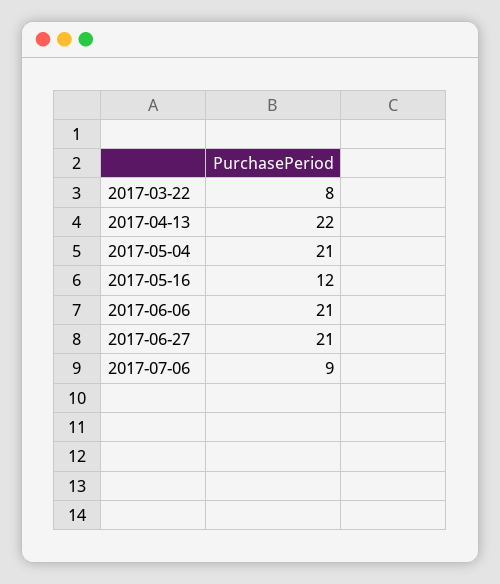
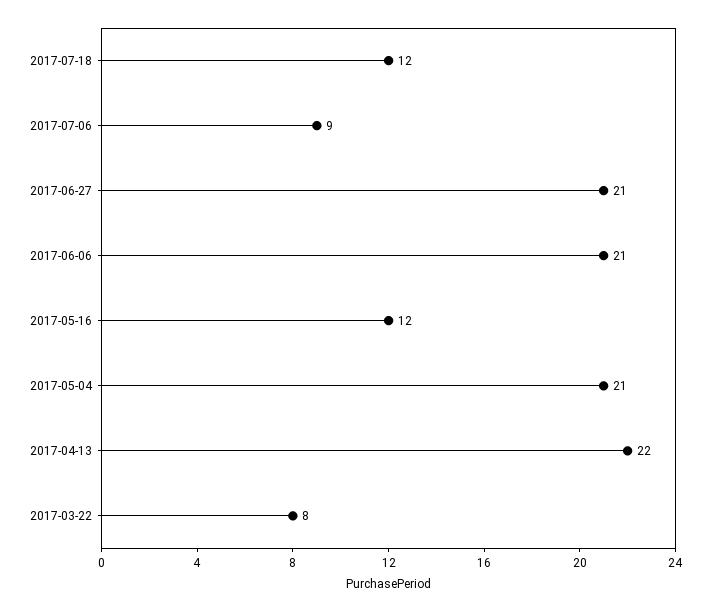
2017-07-18: none -> 12

